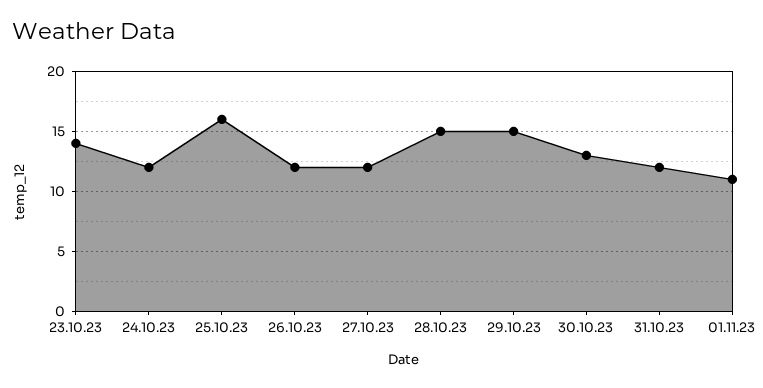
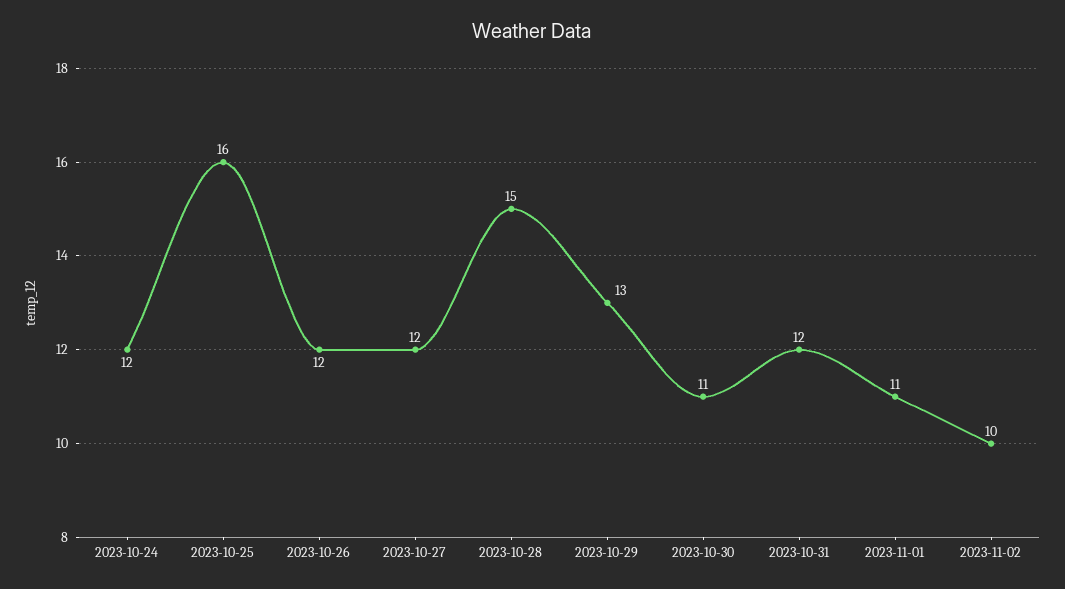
23.10.23: 14 -> none
29.10.23: 15 -> 13
30.10.23: 13 -> 11
2023-11-02: none -> 10

